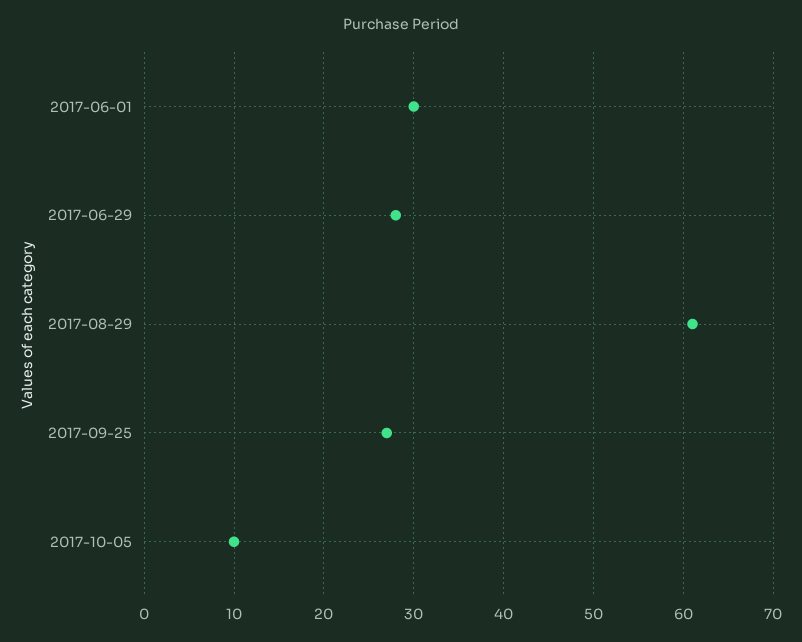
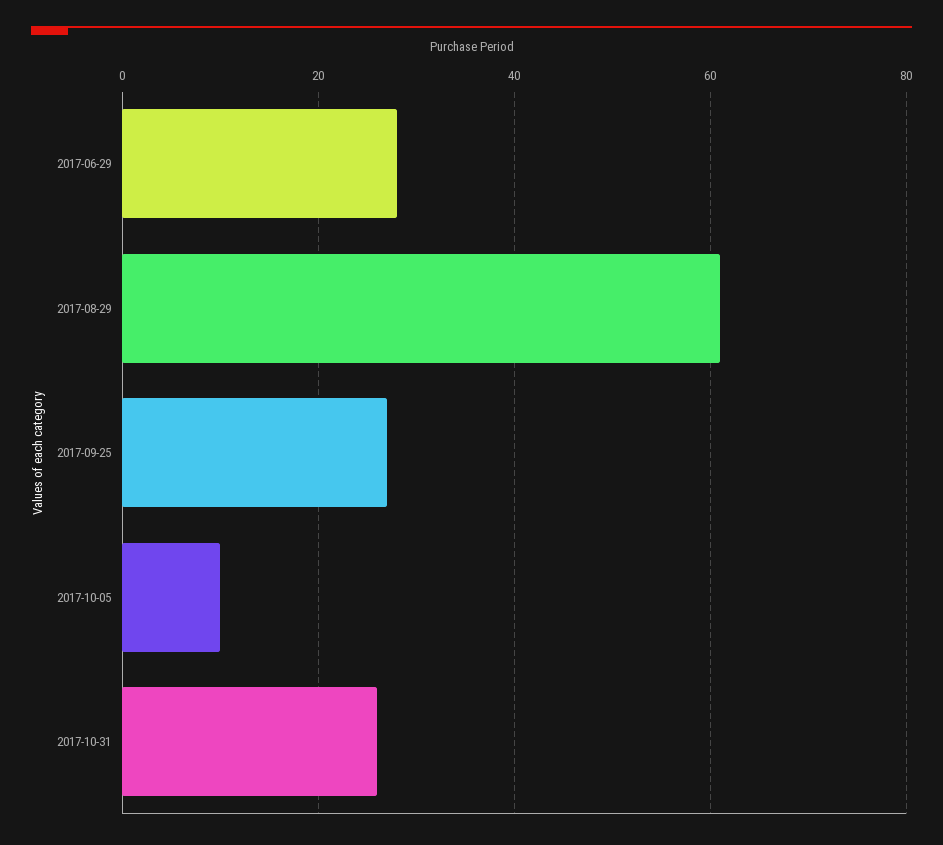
2017-06-01: 30 -> none
2017-10-31: none -> 25

